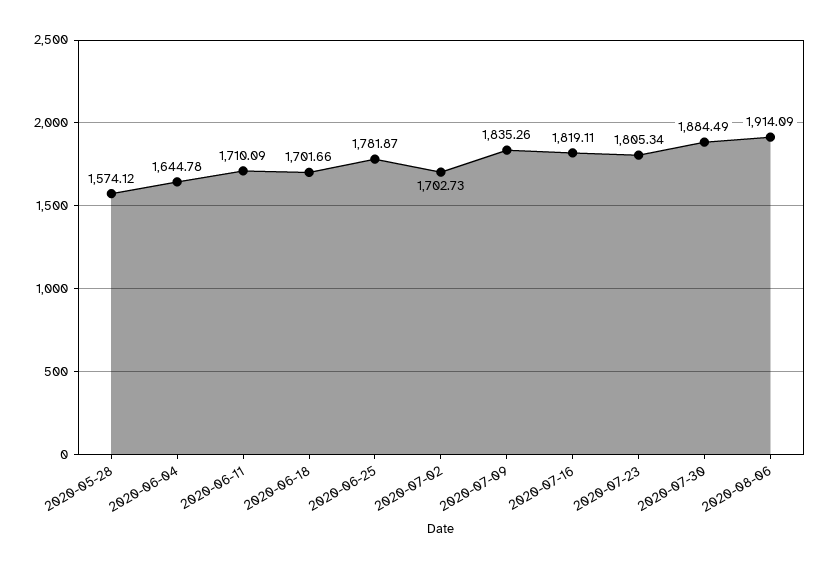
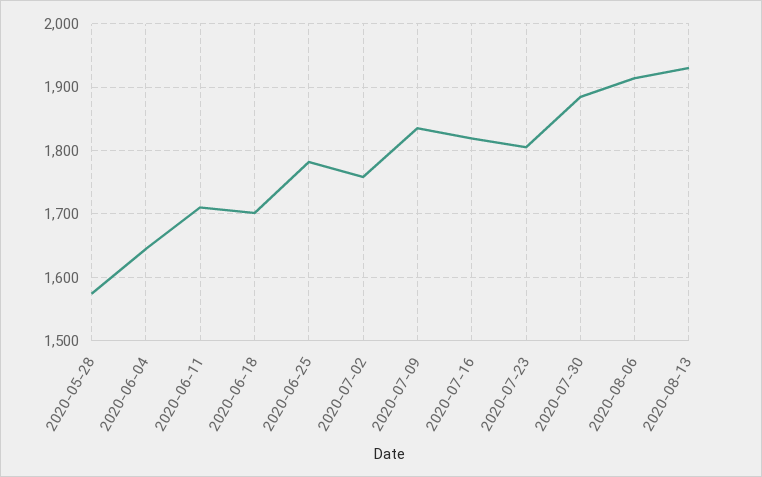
2020-07-02: 1702.73 -> 1760
2020-08-13: none -> 1930

